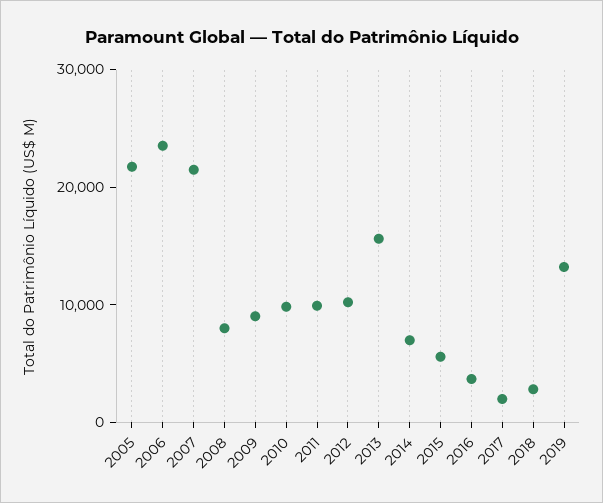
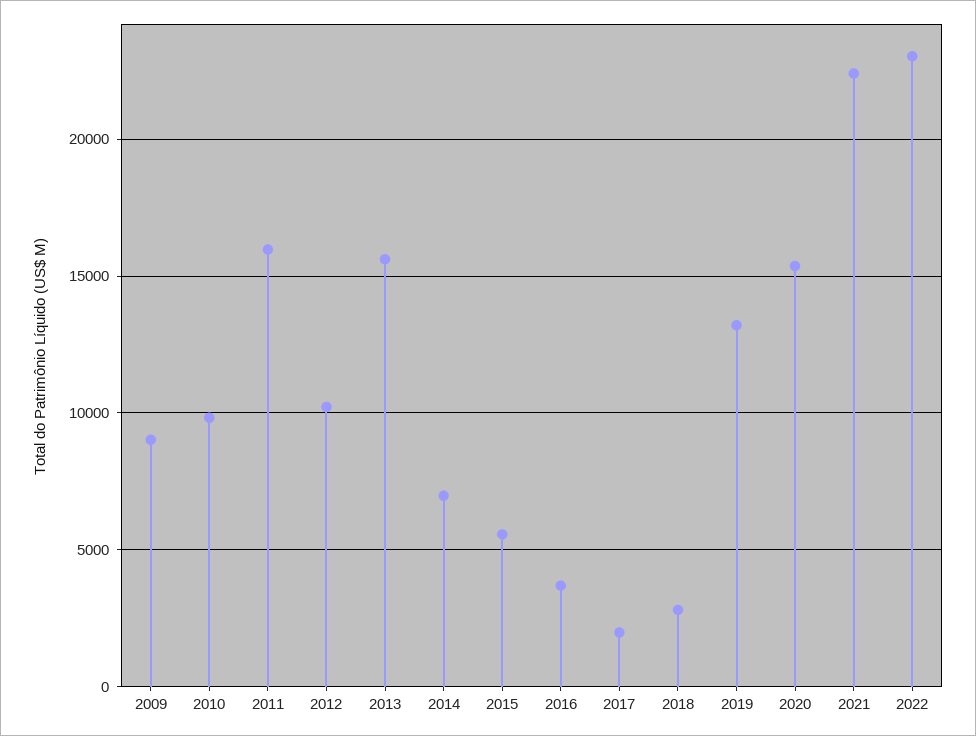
2005: 22000 -> none
2006: 24000 -> none
2007: 22000 -> none
2008: 8000 -> none
2011: 10000 -> 16000
2020: none -> 15500
2021: none -> 22500
2022: none -> 23000

